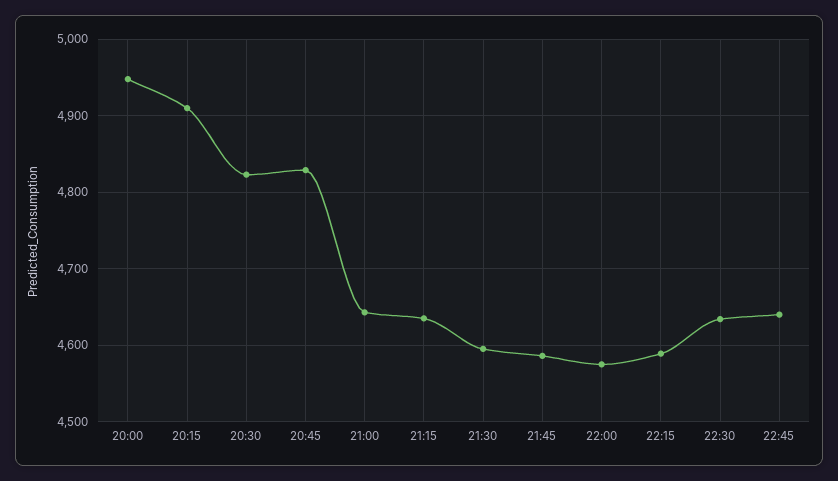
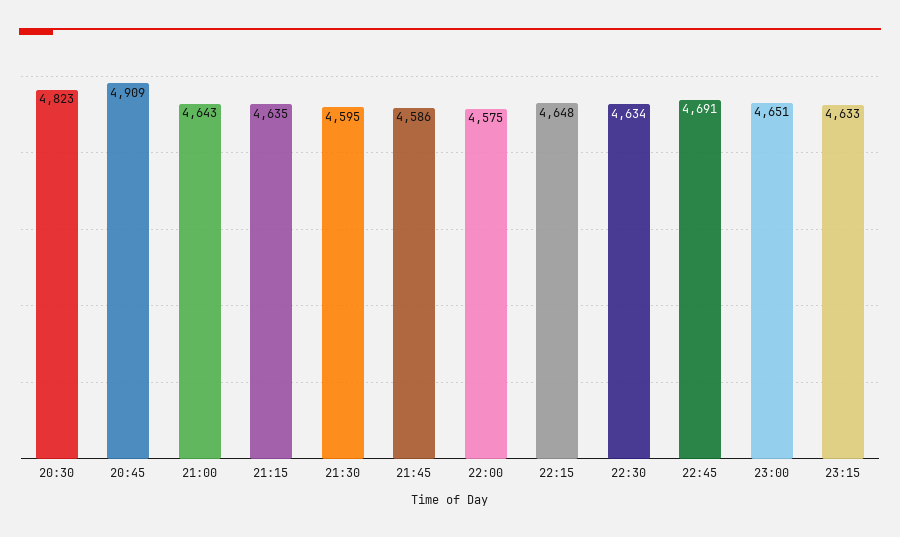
20:00: 4950 -> none
20:15: 4910 -> none
20:45: 4830 -> 4909
22:15: 4590 -> 4648
22:45: 4640 -> 4691
23:00: none -> 4651
23:15: none -> 4633

